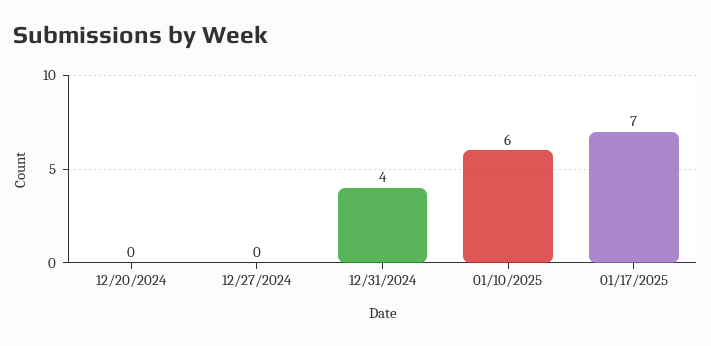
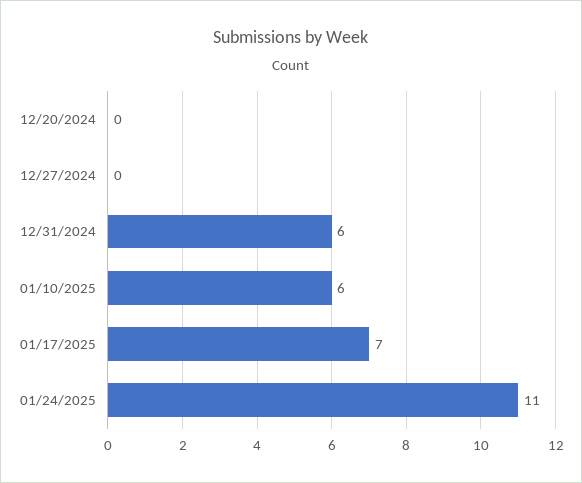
12/31/2024: 4 -> 6
01/24/2025: none -> 11

